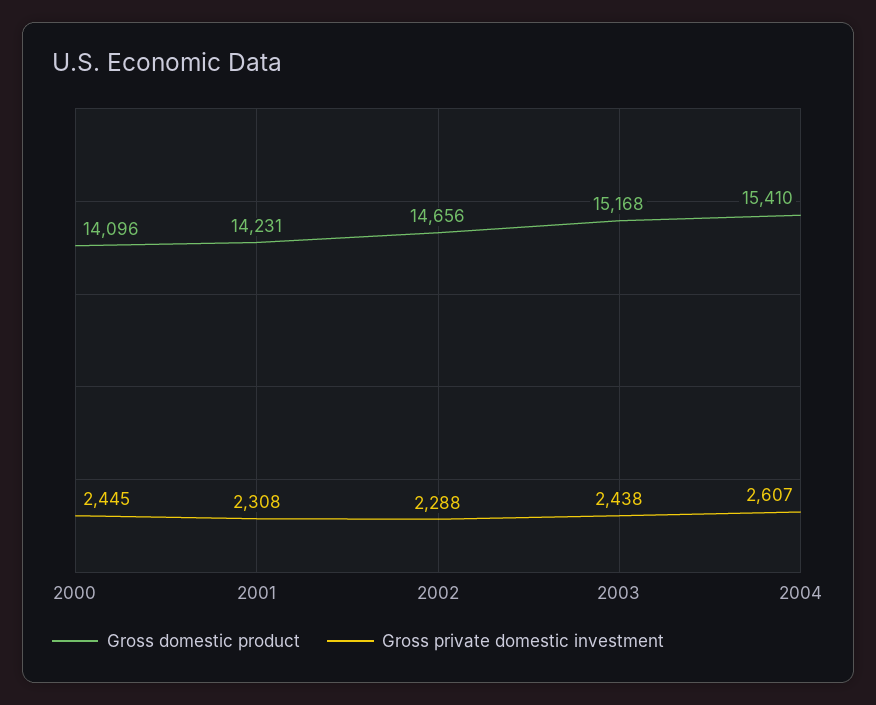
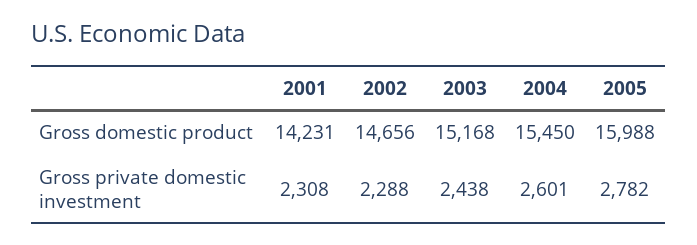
Gross domestic product, 2000: 14096 -> none
Gross private domestic investment, 2000: 2445 -> none
Gross domestic product, 2004: 15410 -> 15450
Gross private domestic investment, 2004: 2607 -> 2601
Gross domestic product, 2005: none -> 15988
Gross private domestic investment, 2005: none -> 2782

